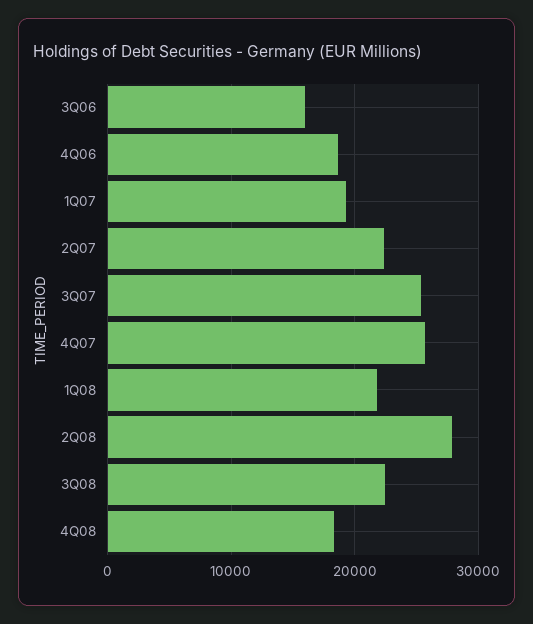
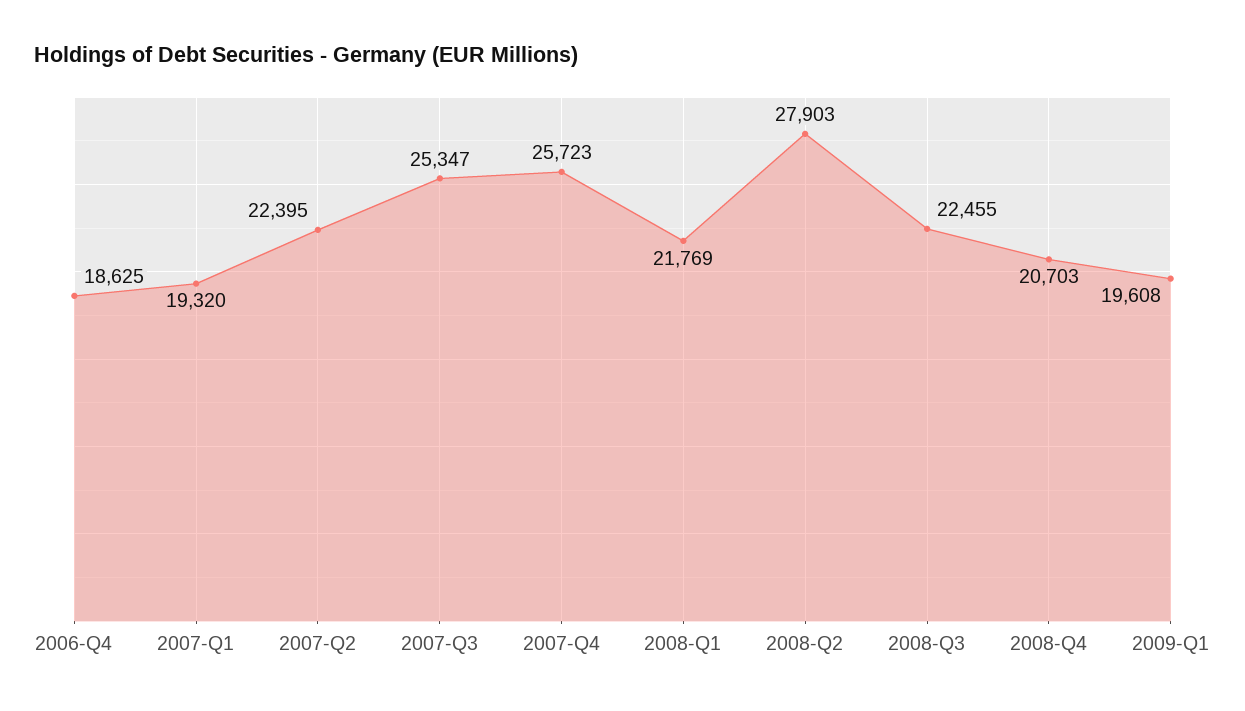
3Q06: 16000 -> none
4Q08: 18000 -> 20703
2009-Q1: none -> 19608

